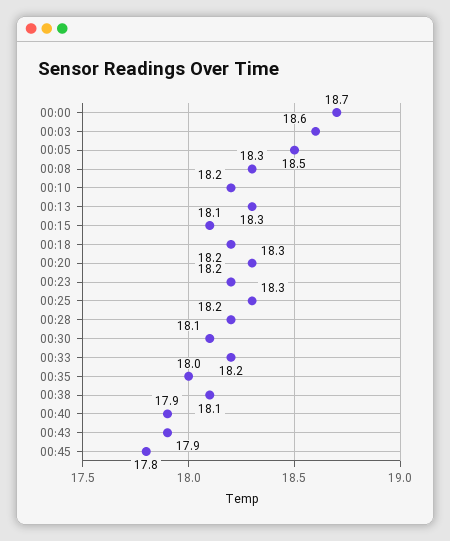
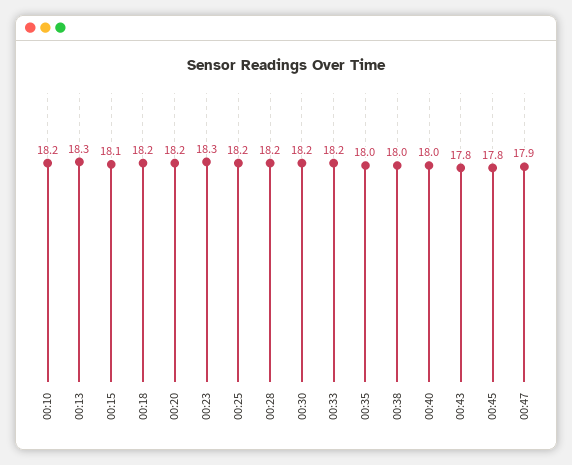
00:00: 18.7 -> none
00:03: 18.6 -> none
00:05: 18.5 -> none
00:08: 18.3 -> none
00:20: 18.3 -> 18.2
00:23: 18.2 -> 18.3
00:25: 18.3 -> 18.2
00:30: 18.1 -> 18.2
00:38: 18.1 -> 18
00:40: 17.9 -> 18
00:43: 17.9 -> 17.8
00:47: none -> 17.9

